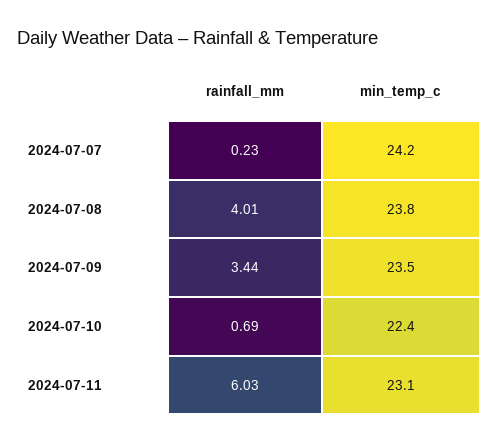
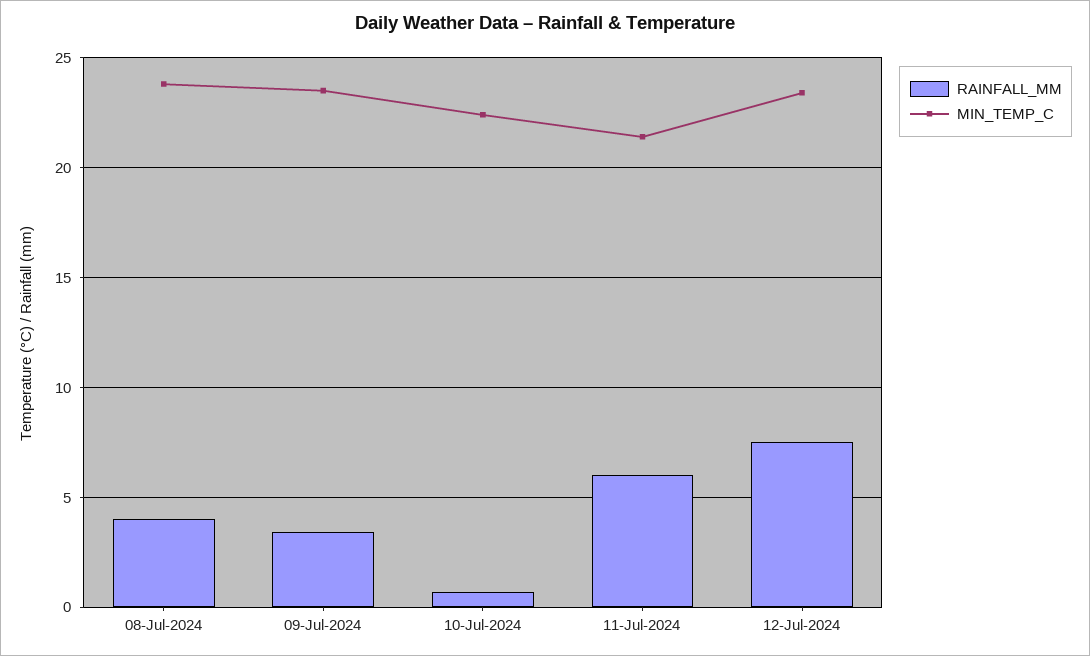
rainfall_mm, 2024-07-07: 0.23 -> none
min_temp_c, 2024-07-07: 24.2 -> none
min_temp_c, 2024-07-11: 23.1 -> 21.5
rainfall_mm, 12-Jul-2024: none -> 7.5
min_temp_c, 12-Jul-2024: none -> 23.5

